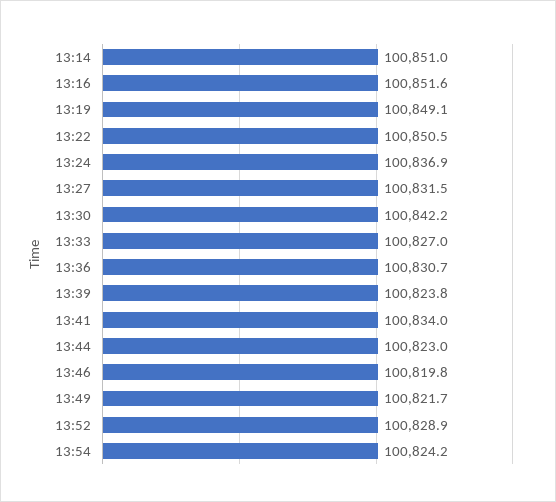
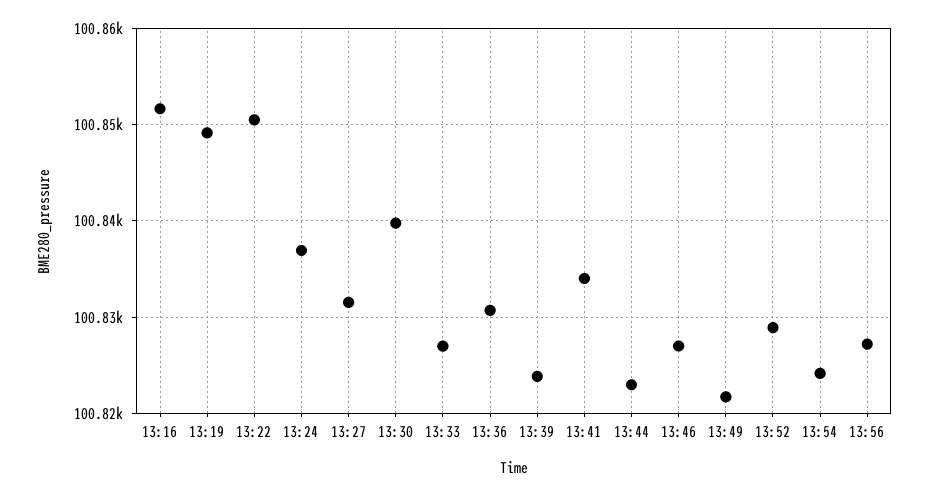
13:14: 100851 -> none
13:30: 100842.2 -> 100840
13:46: 100819.8 -> 100827
13:56: none -> 100827

